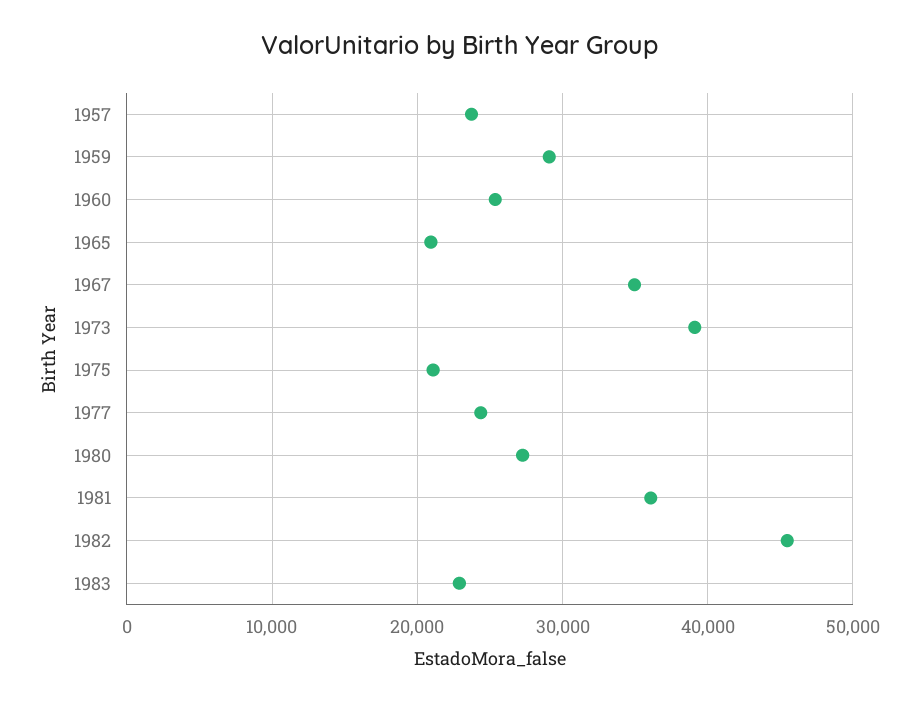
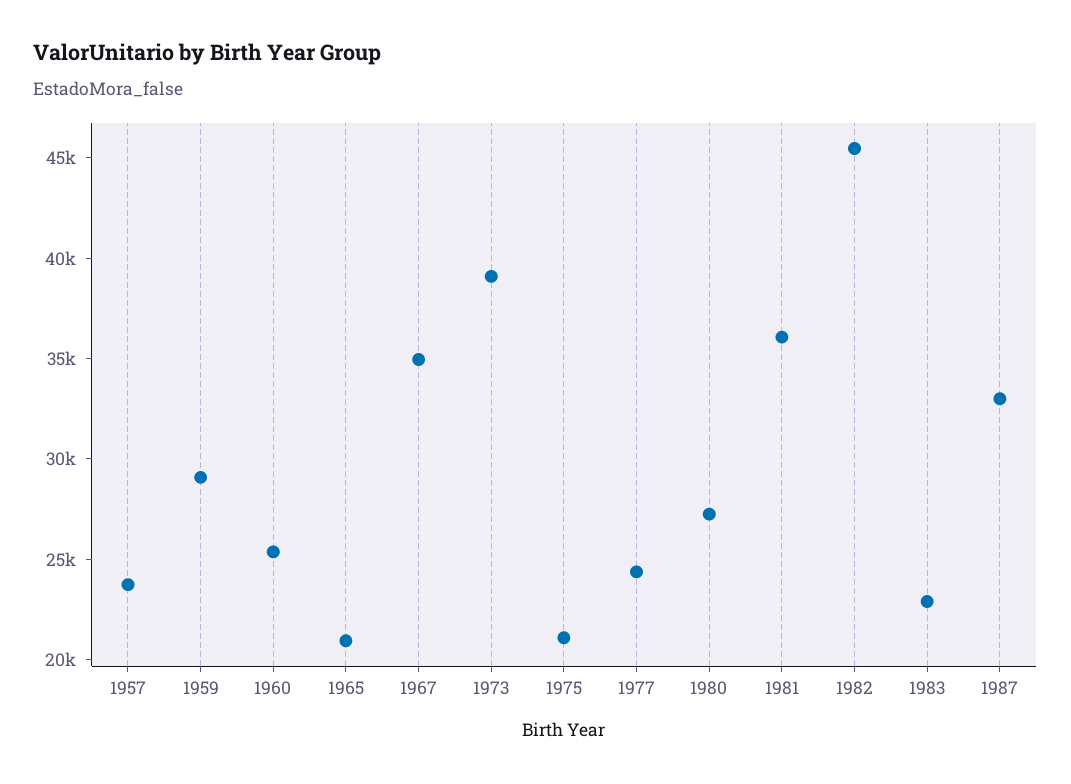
1987: none -> 33000

